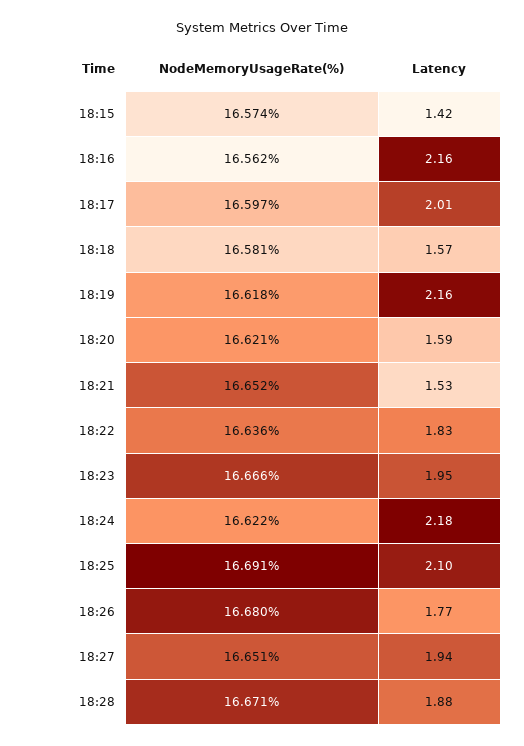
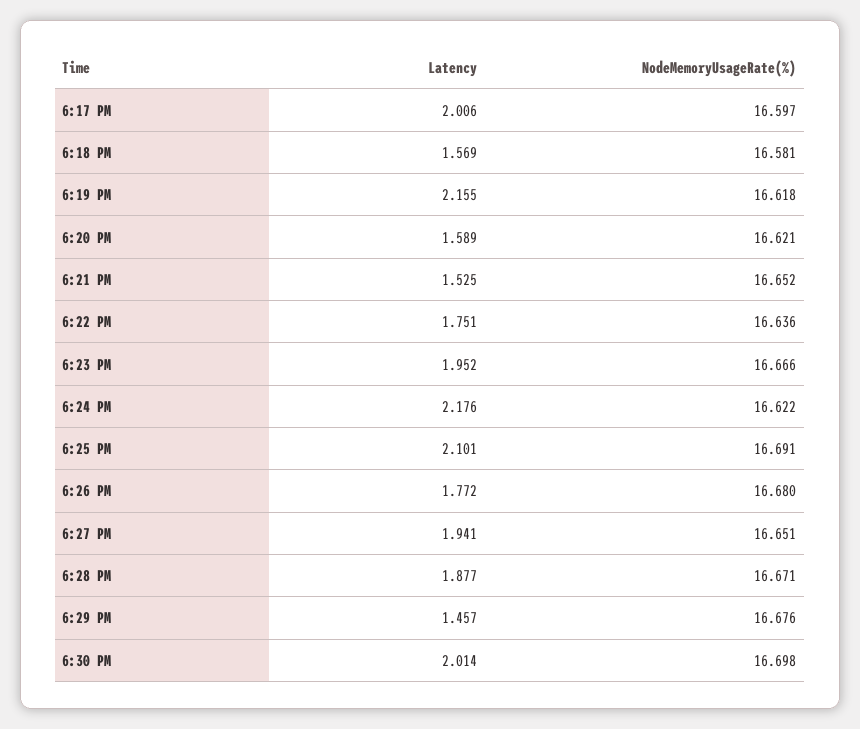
NodeMemoryUsageRate(%), 18:15: 16.574 -> none
Latency, 18:15: 1.42 -> none
NodeMemoryUsageRate(%), 18:16: 16.562 -> none
Latency, 18:16: 2.16 -> none
Latency, 18:22: 1.83 -> 1.751
Latency, 6:29 PM: none -> 1.457
NodeMemoryUsageRate(%), 6:29 PM: none -> 16.676
Latency, 6:30 PM: none -> 2.014
NodeMemoryUsageRate(%), 6:30 PM: none -> 16.698

